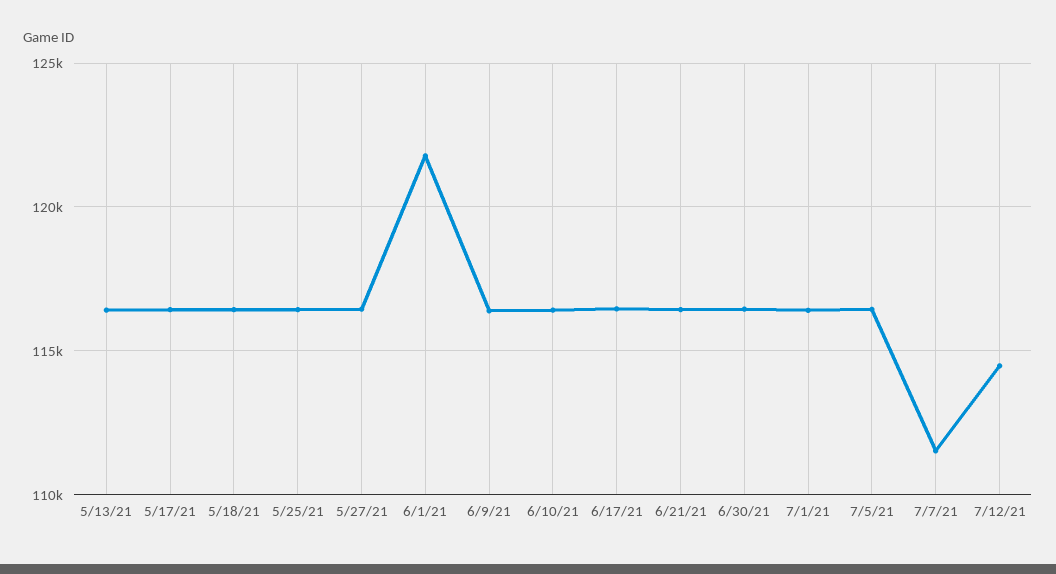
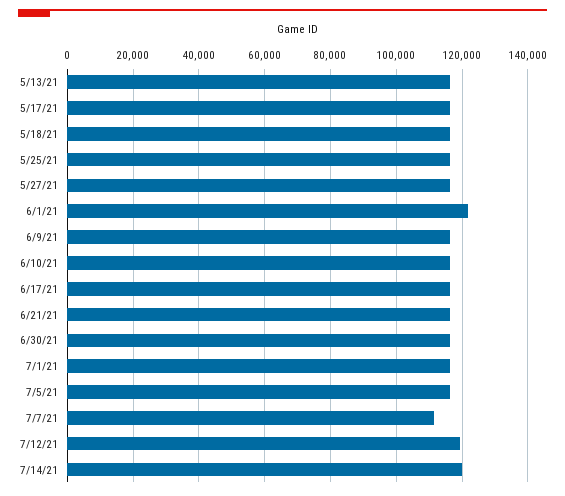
7/12/21: 114500 -> 120000
7/14/21: none -> 120000

